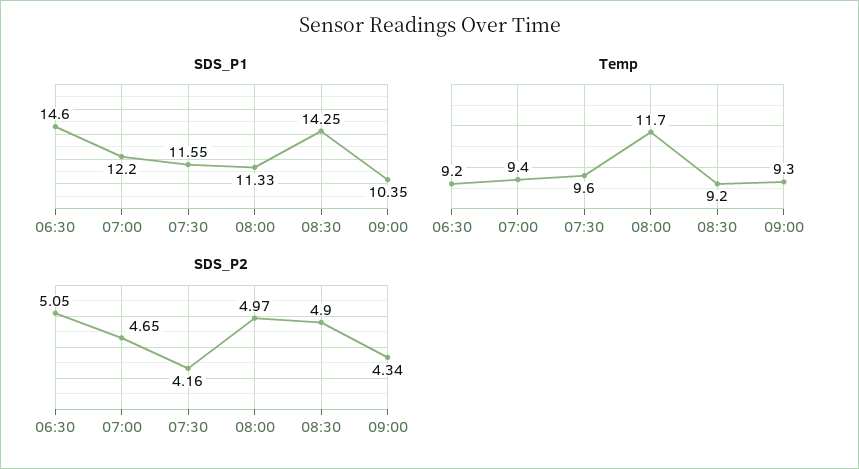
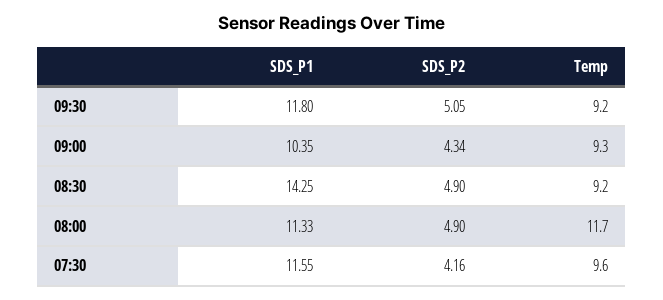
SDS_P1, 06:30: 14.6 -> none
SDS_P1, 07:00: 12.2 -> none
Temp, 06:30: 9.2 -> none
Temp, 07:00: 9.4 -> none
SDS_P2, 06:30: 5.05 -> none
SDS_P2, 07:00: 4.65 -> none
SDS_P2, 08:00: 4.97 -> 4.9
SDS_P1, 09:30: none -> 11.8
SDS_P2, 09:30: none -> 5.05
Temp, 09:30: none -> 9.2

